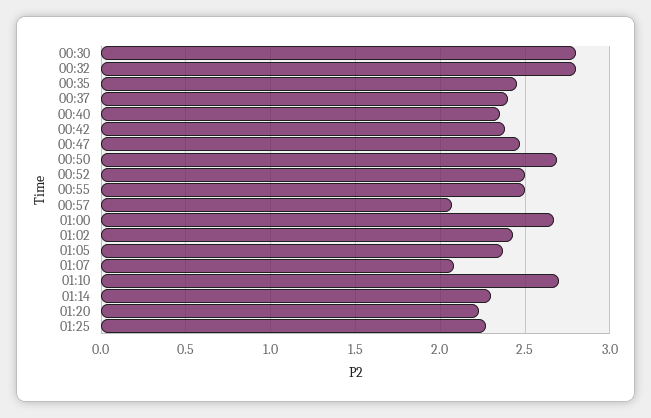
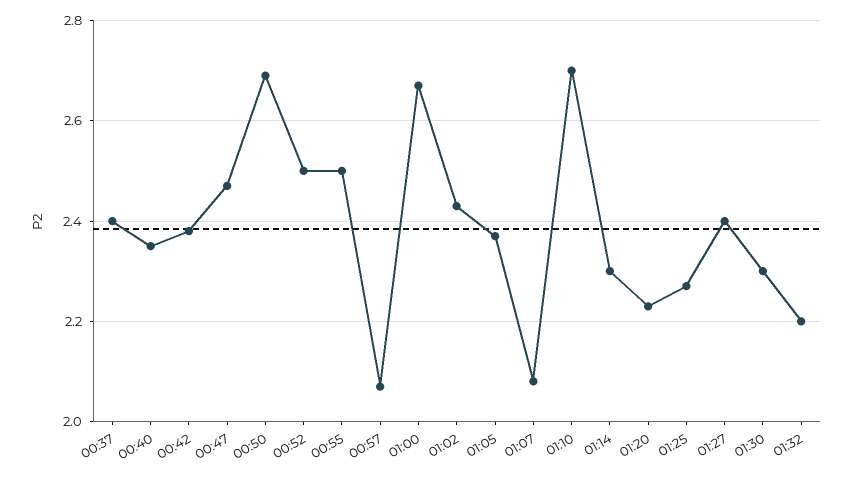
00:30: 2.8 -> none
00:32: 2.8 -> none
00:35: 2.45 -> none
01:27: none -> 2.4
01:30: none -> 2.3
01:32: none -> 2.2

